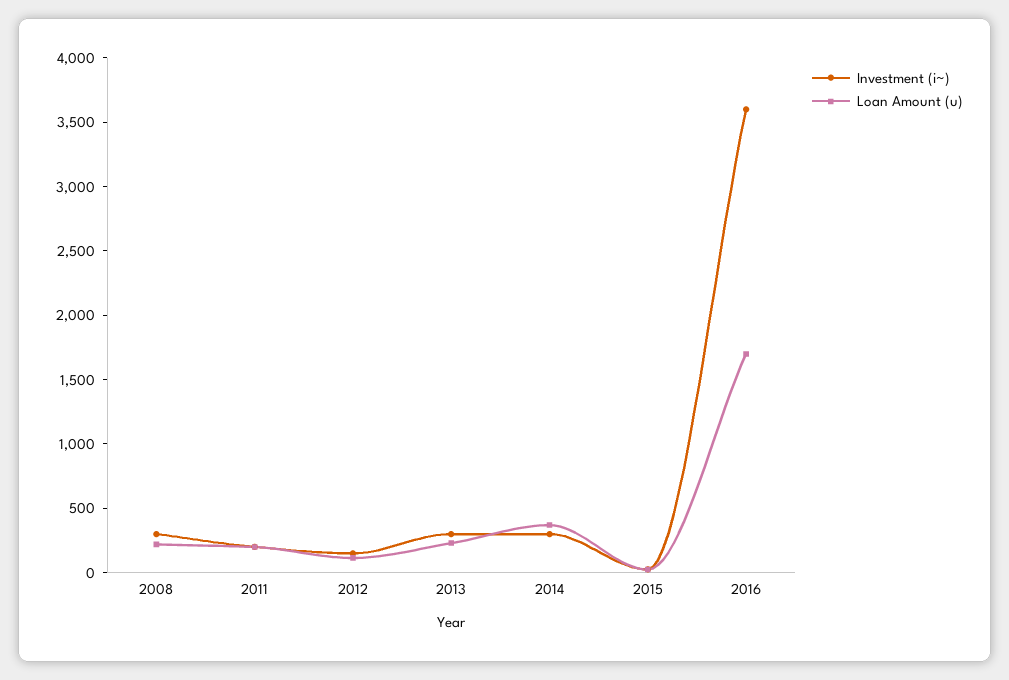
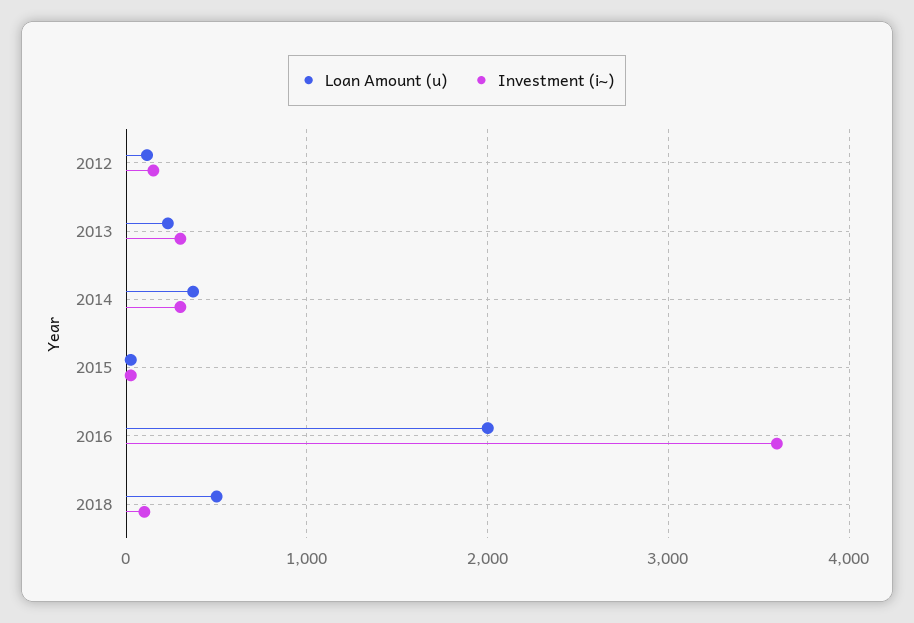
Investment (i~), 2008: 300 -> none
Loan Amount (u), 2008: 200 -> none
Investment (i~), 2011: 200 -> none
Loan Amount (u), 2011: 200 -> none
Loan Amount (u), 2016: 1700 -> 2000
Loan Amount (u), 2018: none -> 500
Investment (i~), 2018: none -> 100

